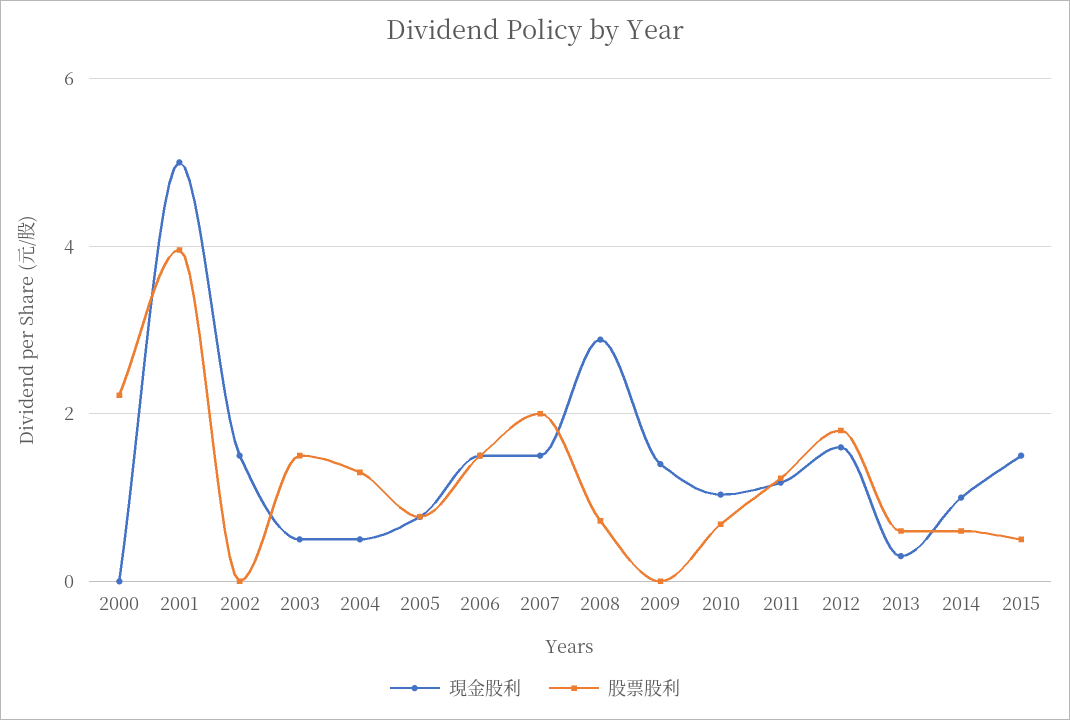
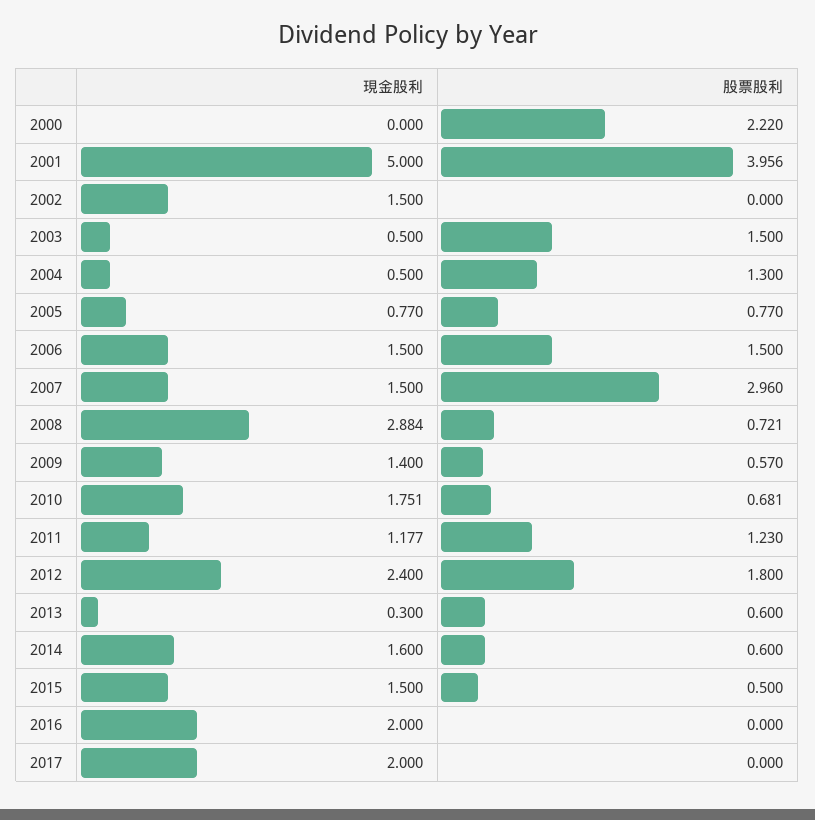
股票股利, 2007: 2 -> 2.96
股票股利, 2009: 0 -> 0.57
現金股利, 2010: 1 -> 1.751
現金股利, 2012: 1.6 -> 2.4
現金股利, 2014: 1 -> 1.6
現金股利, 2016: none -> 2
股票股利, 2016: none -> 0
現金股利, 2017: none -> 2
股票股利, 2017: none -> 0

